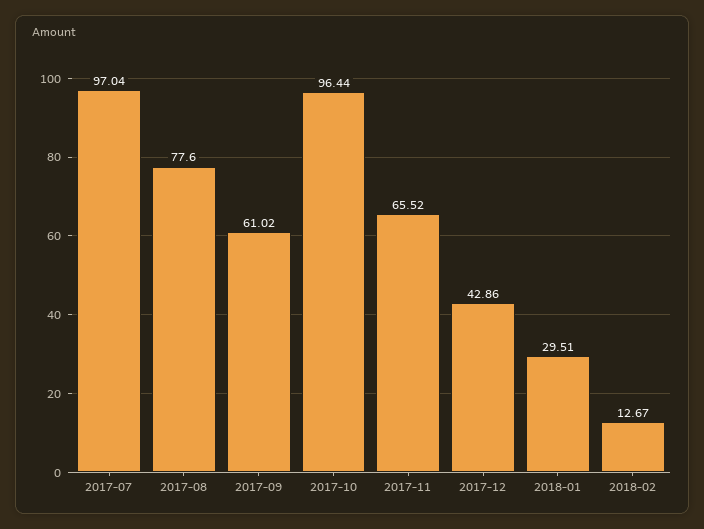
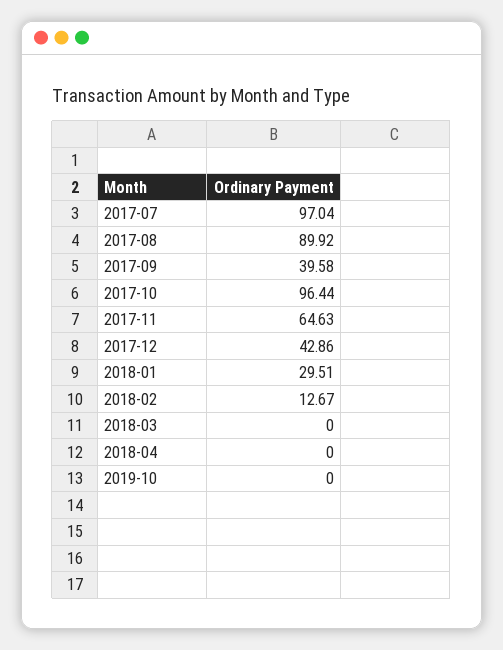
2017-08: 77.6 -> 89.92
2017-09: 61.02 -> 39.58
2017-11: 65.52 -> 64.63
2018-03: none -> 0
2018-04: none -> 0
2019-10: none -> 0

